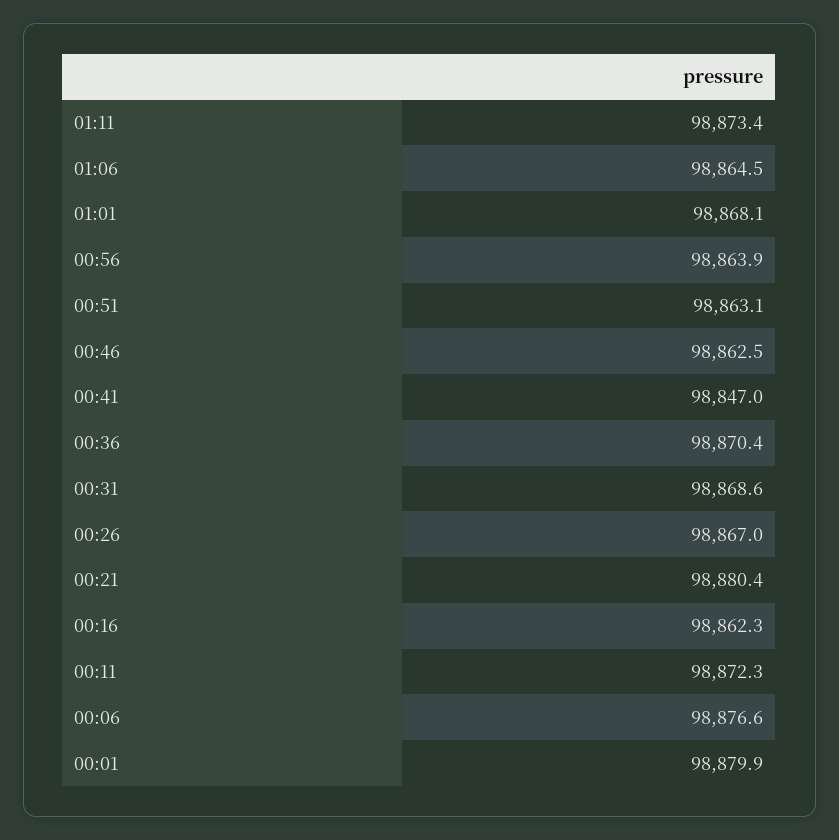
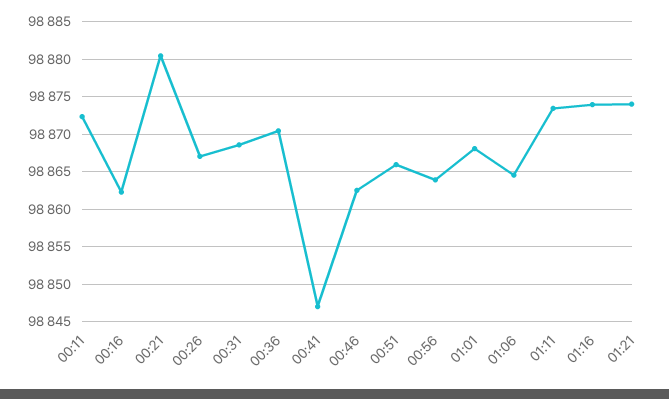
00:51: 98863.1 -> 98866
00:06: 98876.6 -> none
00:01: 98879.9 -> none
01:16: none -> 98874
01:21: none -> 98874

